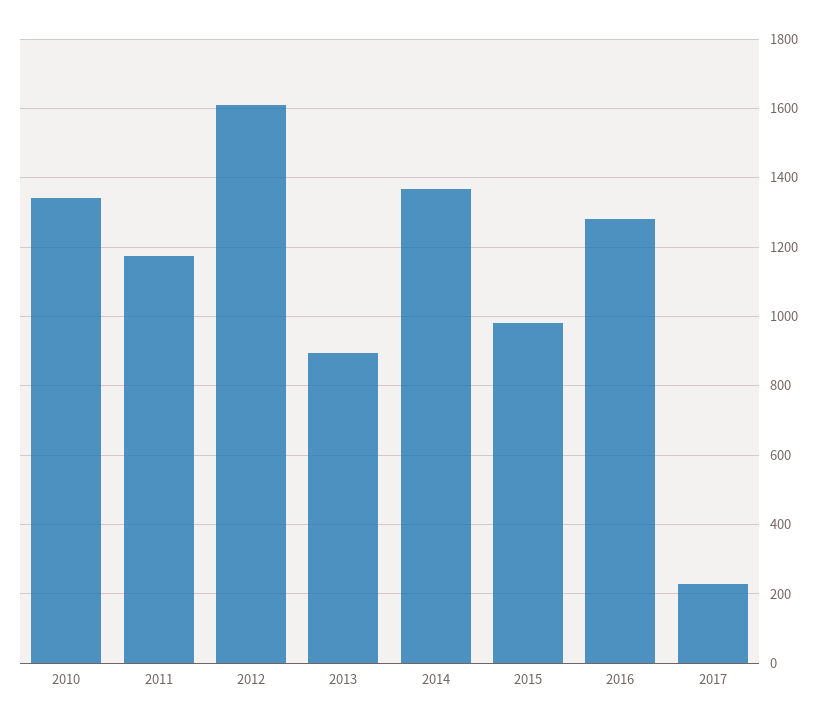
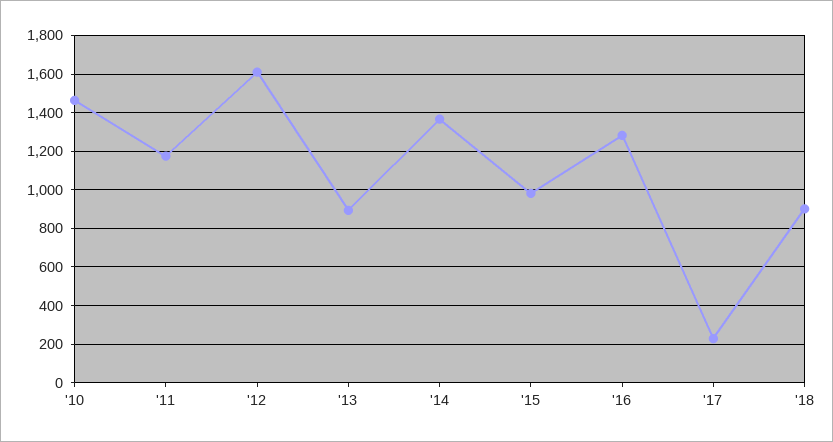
2010: 1340 -> 1450
'18: none -> 900

